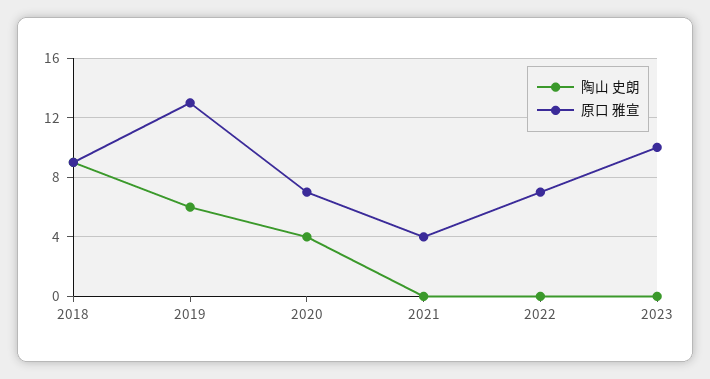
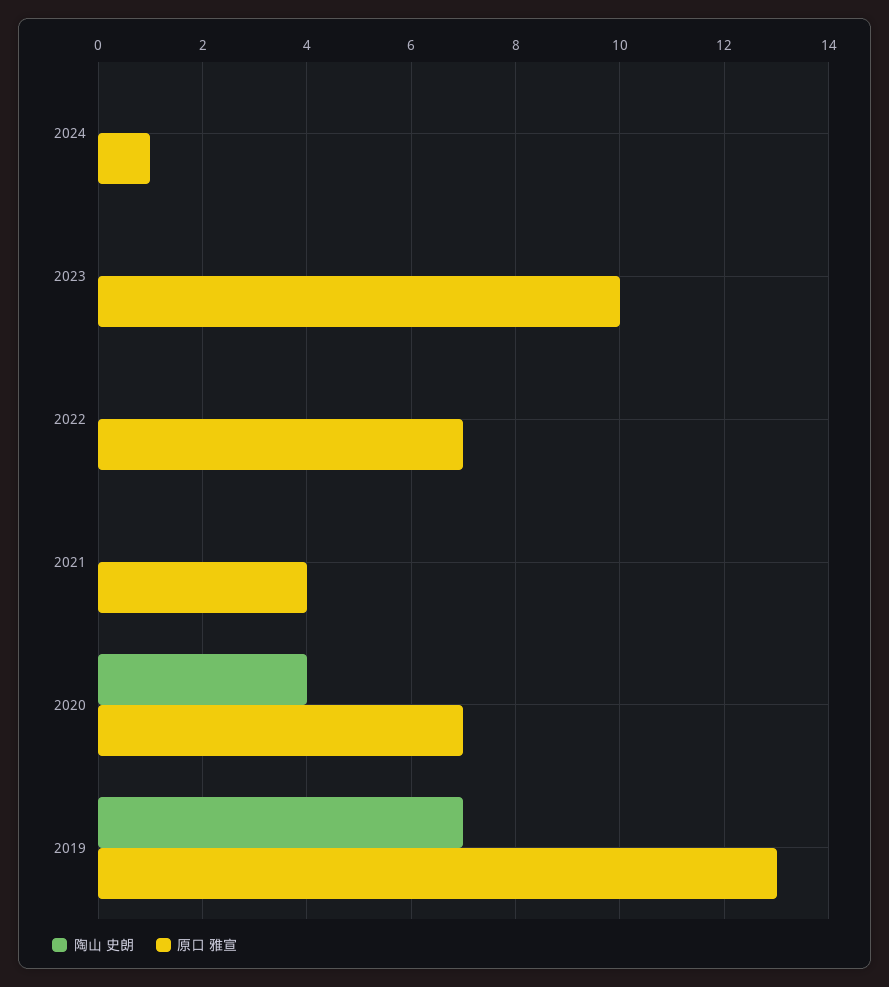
陶山 史朗, 2018: 9 -> none
原口 雅宣, 2018: 9 -> none
陶山 史朗, 2019: 6 -> 7
陶山 史朗, 2024: none -> 0
原口 雅宣, 2024: none -> 1

